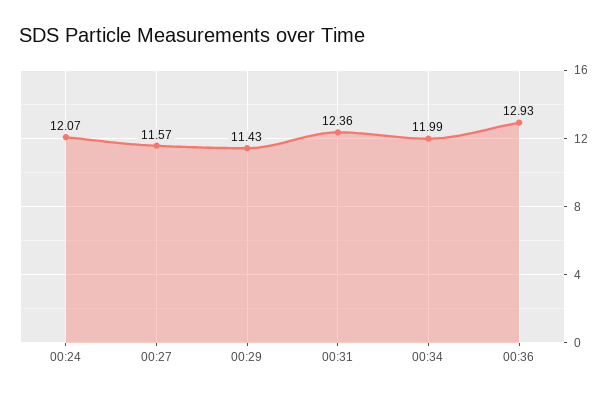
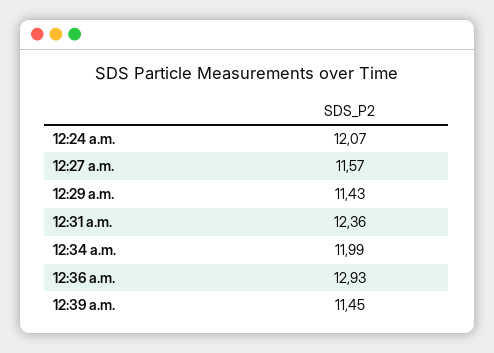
12:39 a.m.: none -> 11.45

